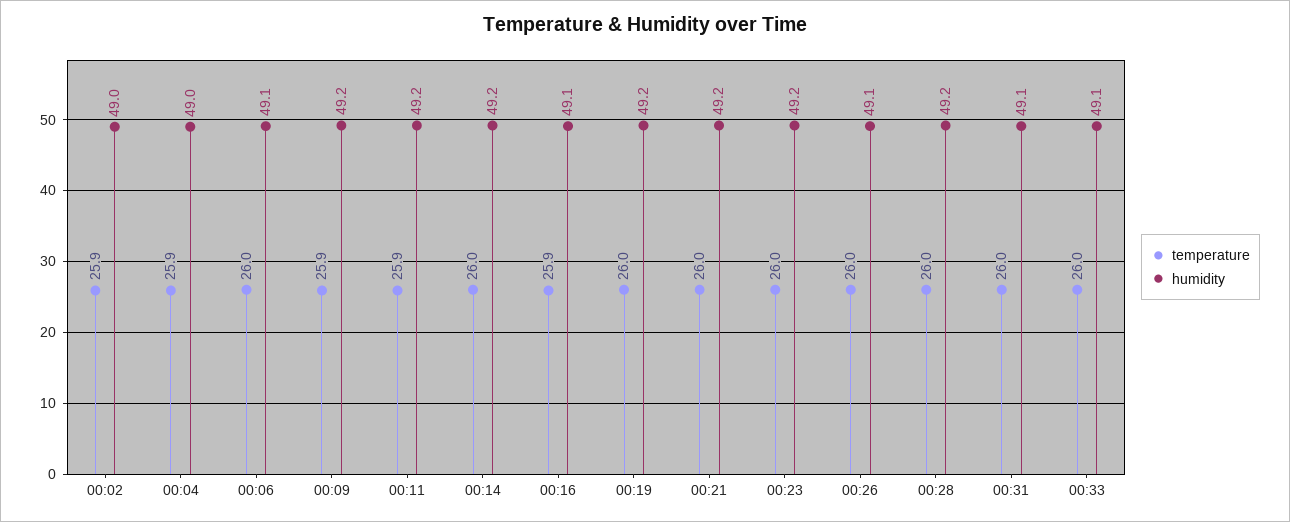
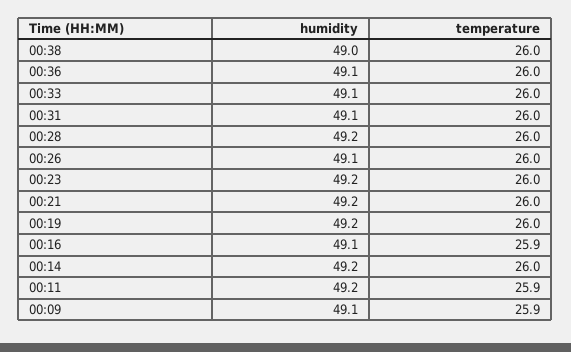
temperature, 00:02: 25.9 -> none
humidity, 00:02: 49 -> none
temperature, 00:04: 25.9 -> none
humidity, 00:04: 49 -> none
temperature, 00:06: 26 -> none
humidity, 00:06: 49.1 -> none
humidity, 00:09: 49.2 -> 49.1
humidity, 00:38: none -> 49
temperature, 00:38: none -> 26
humidity, 00:36: none -> 49.1
temperature, 00:36: none -> 26

